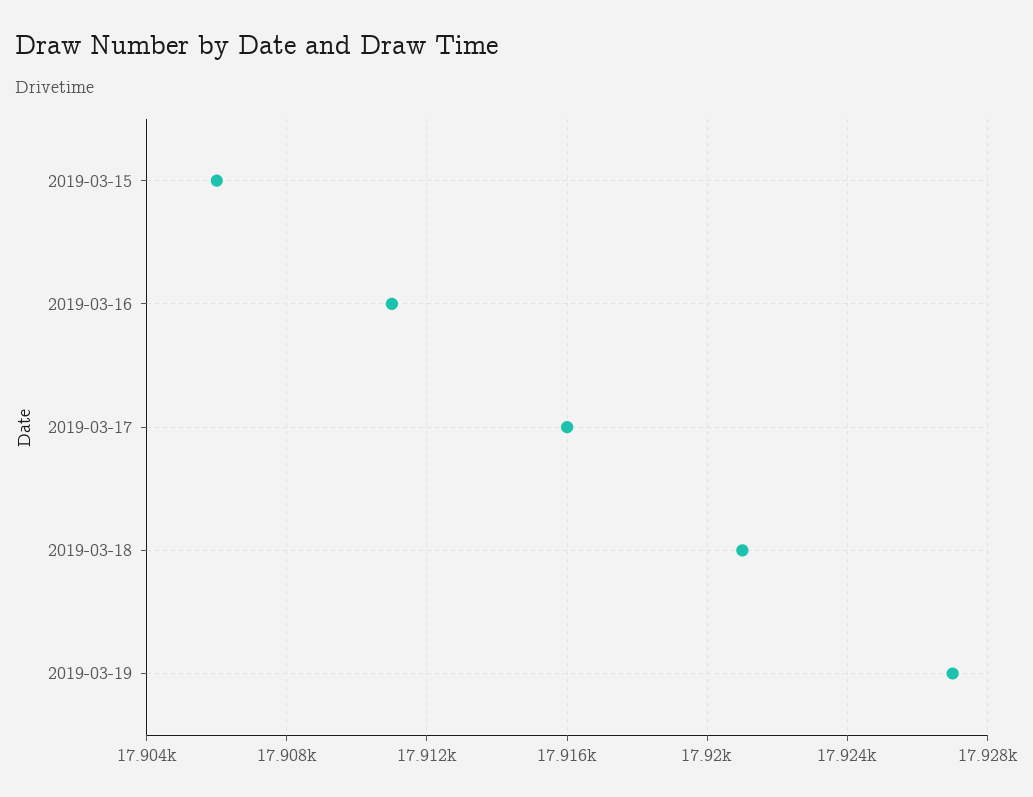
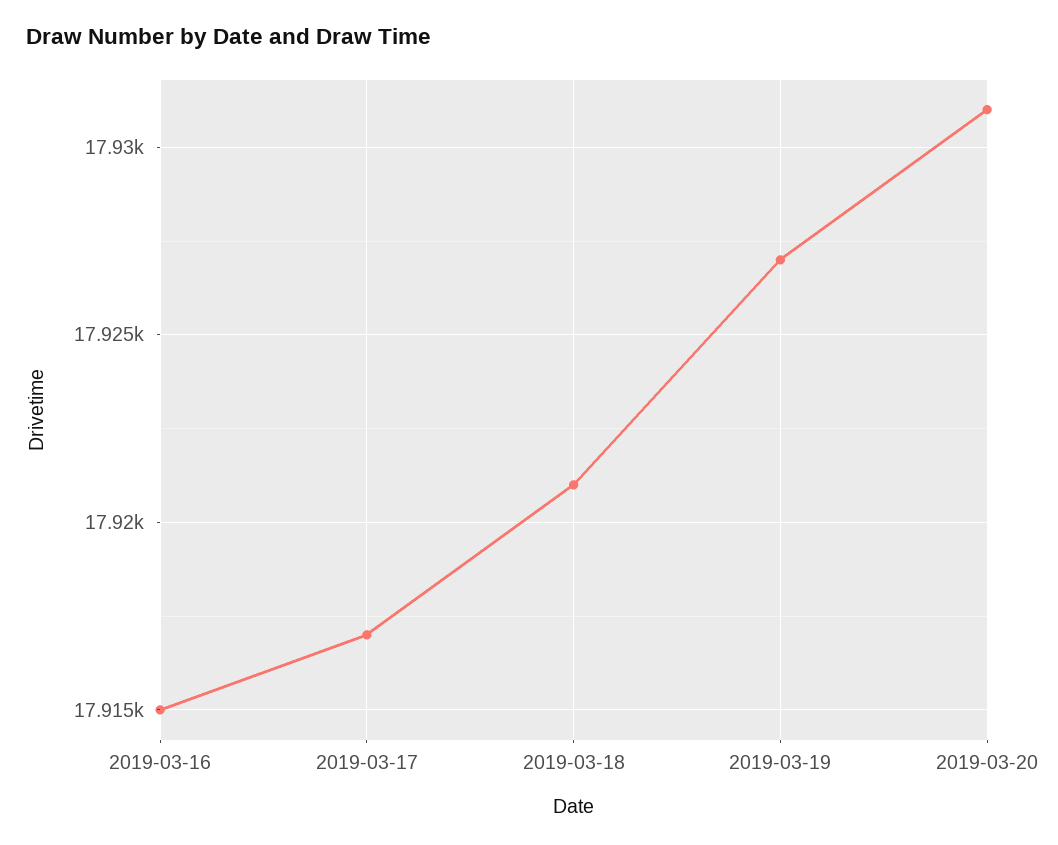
2019-03-15: 17906 -> none
2019-03-16: 17911 -> 17915
2019-03-17: 17916 -> 17917
2019-03-20: none -> 17931

